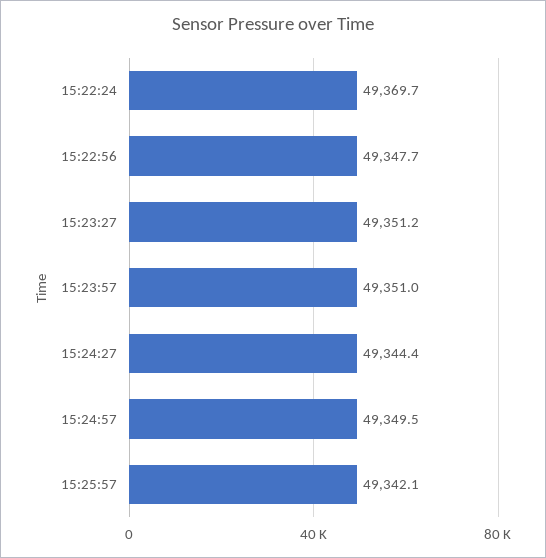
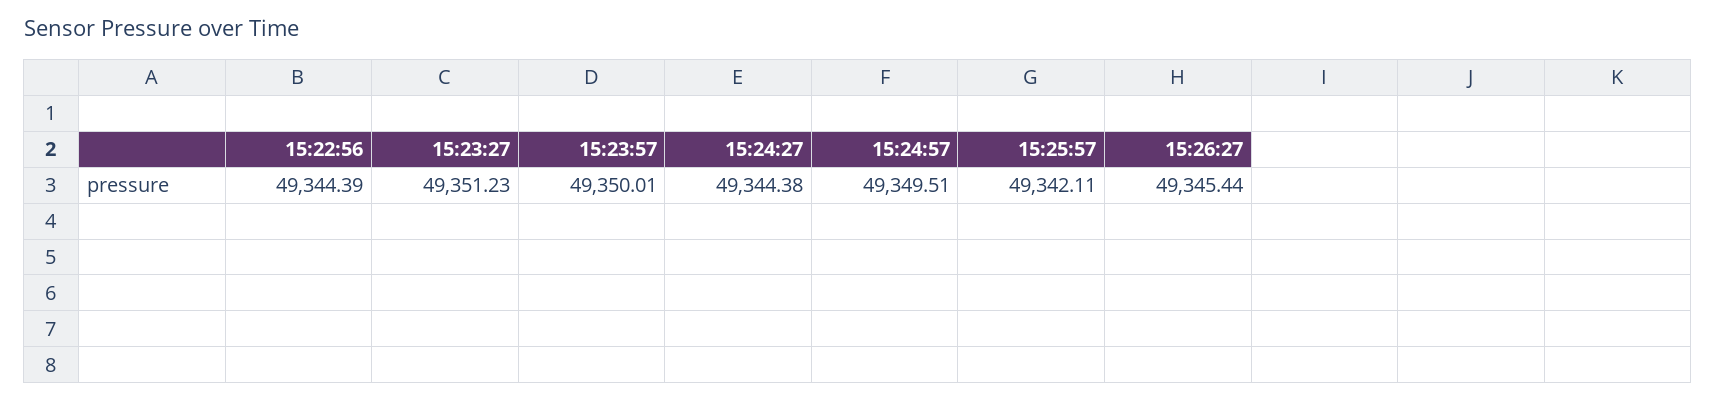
15:22:24: 49369.7 -> none
15:22:56: 49347.7 -> 49344.39
15:23:57: 49351 -> 49350.01
15:26:27: none -> 49345.44

